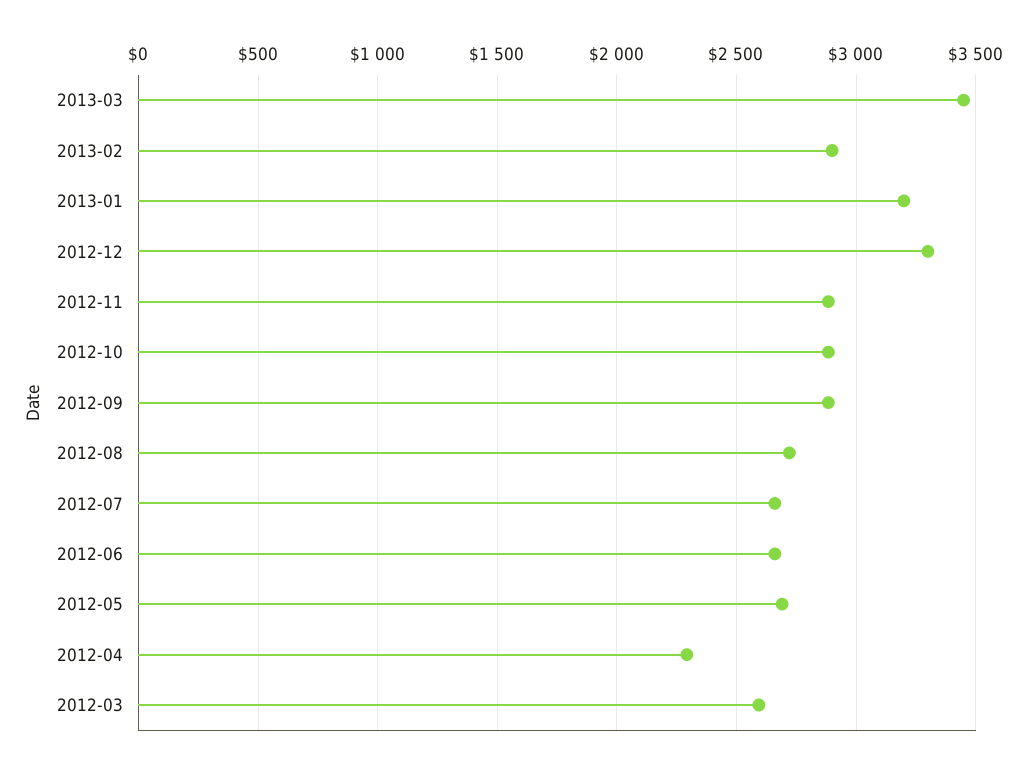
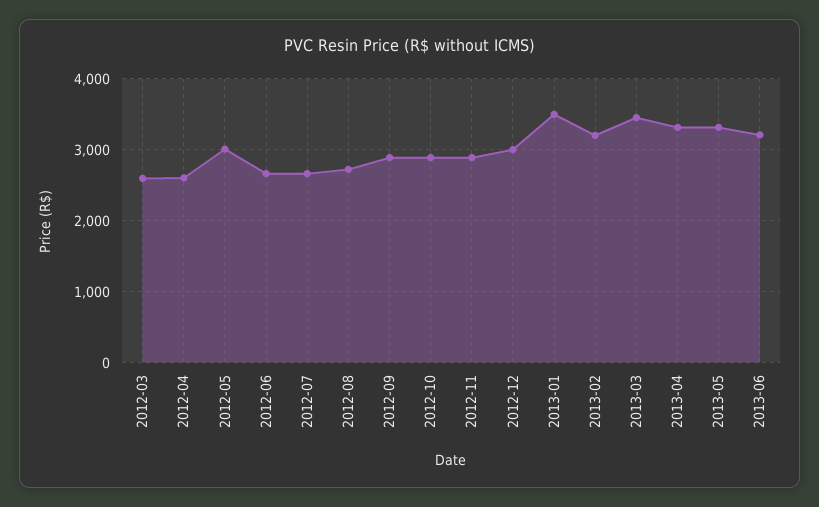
2013-02: 2900 -> 3200
2013-01: 3200 -> 3500
2012-12: 3300 -> 3000
2012-05: 2700 -> 3000
2012-04: 2300 -> 2600
2013-04: none -> 3300
2013-05: none -> 3300
2013-06: none -> 3200

